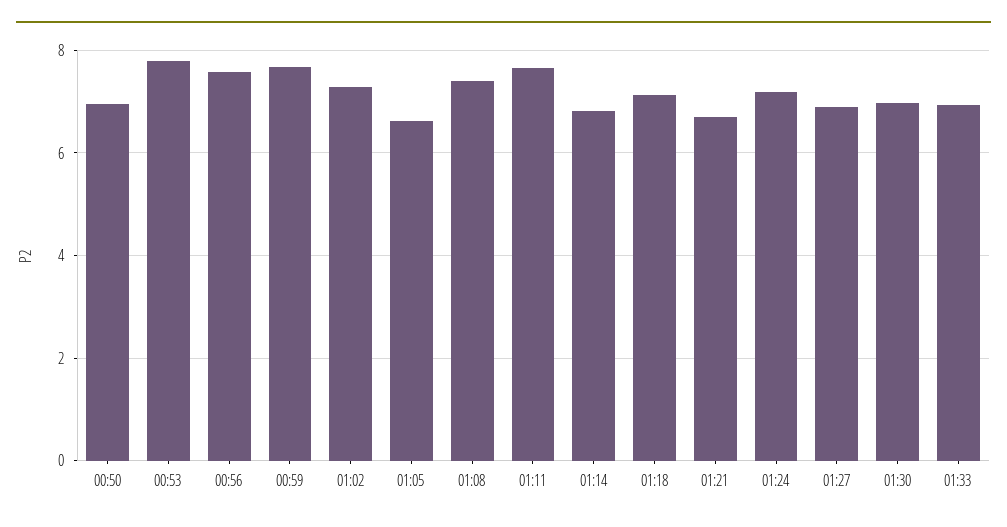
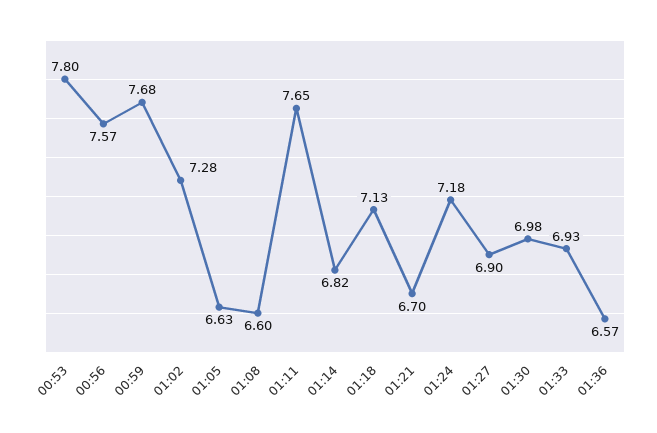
00:50: 7 -> none
01:08: 7.4 -> 6.6
01:36: none -> 6.57

